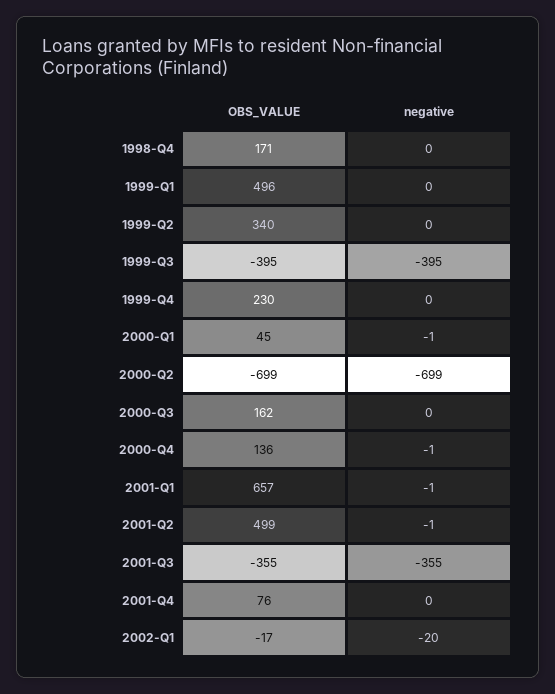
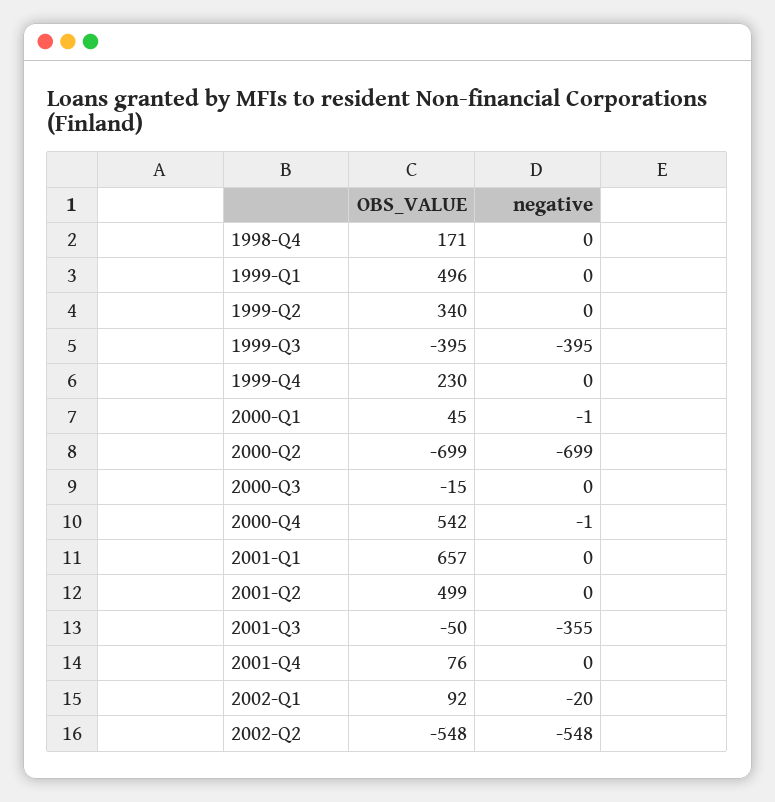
OBS_VALUE, 2000-Q3: 162 -> -15
OBS_VALUE, 2000-Q4: 136 -> 542
negative, 2001-Q1: -1 -> 0
negative, 2001-Q2: -1 -> 0
OBS_VALUE, 2001-Q3: -355 -> -50
OBS_VALUE, 2002-Q1: -17 -> 92
OBS_VALUE, 2002-Q2: none -> -548
negative, 2002-Q2: none -> -548

